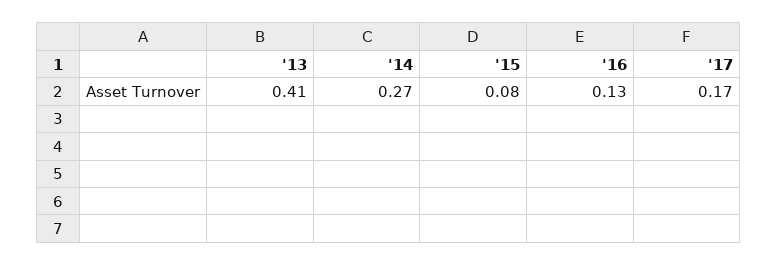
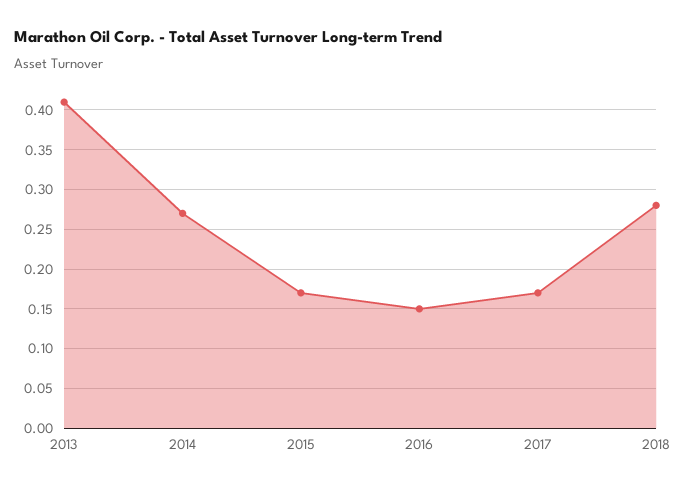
'15: 0.08 -> 0.17
'16: 0.13 -> 0.15
2018: none -> 0.28

